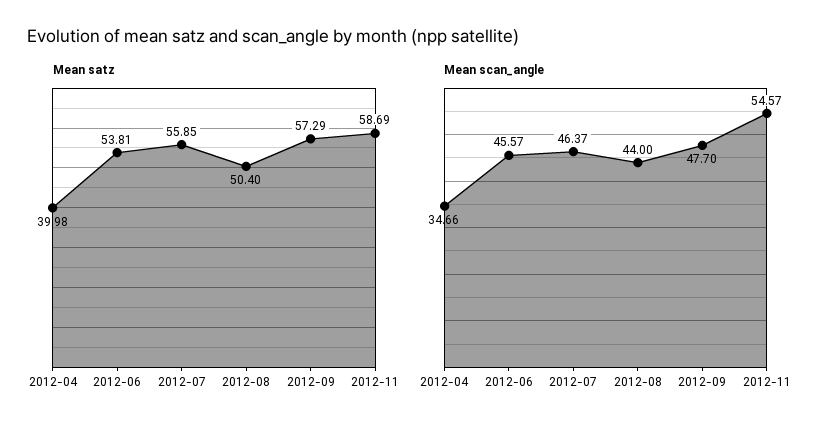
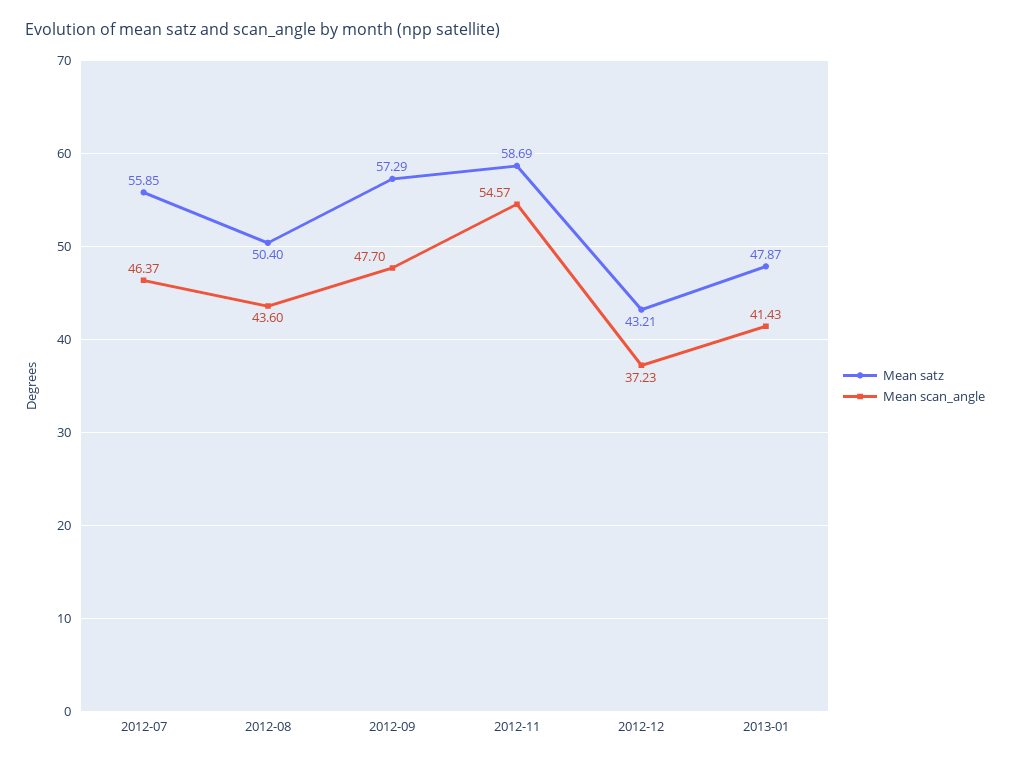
Mean satz, 2012-04: 39.98 -> none
Mean satz, 2012-06: 53.81 -> none
Mean scan_angle, 2012-04: 34.66 -> none
Mean scan_angle, 2012-06: 45.57 -> none
Mean scan_angle, 2012-08: 44 -> 43.6
Mean satz, 2012-12: none -> 43.21
Mean scan_angle, 2012-12: none -> 37.23
Mean satz, 2013-01: none -> 47.87
Mean scan_angle, 2013-01: none -> 41.43

